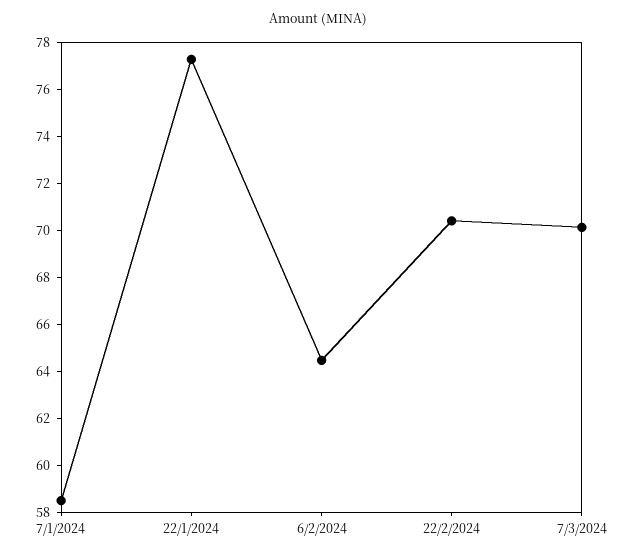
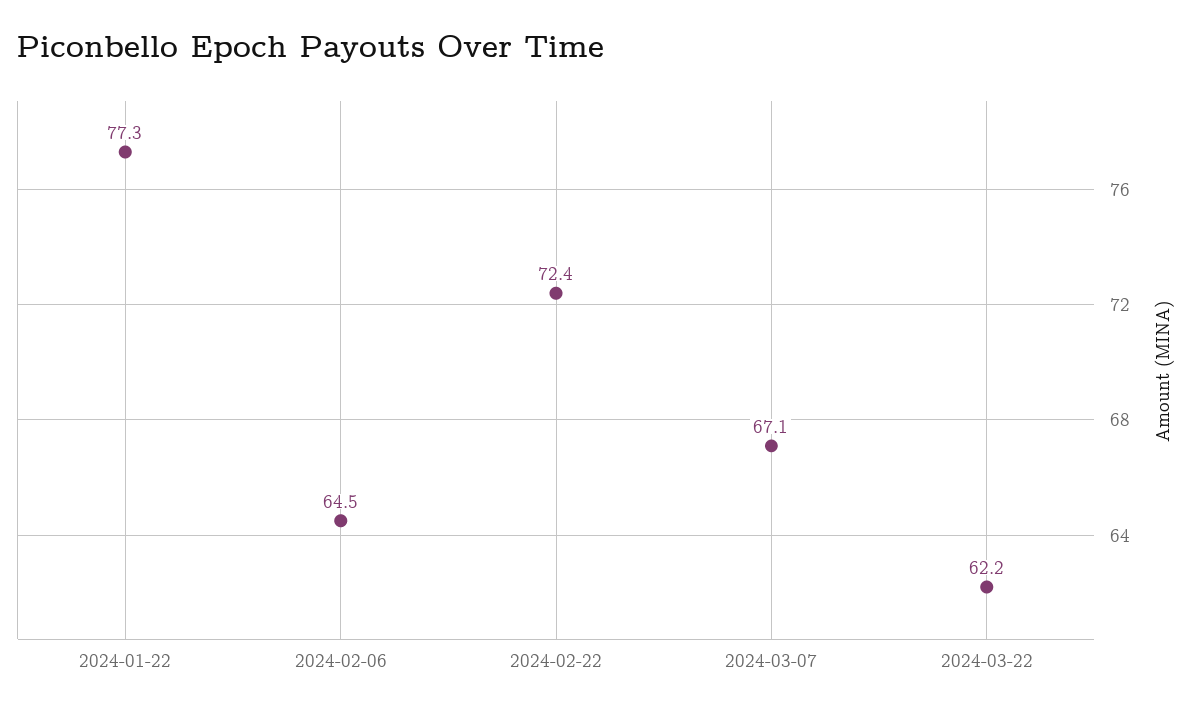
7/1/2024: 58.5 -> none
22/2/2024: 70.5 -> 72.4
7/3/2024: 70 -> 67.1
2024-03-22: none -> 62.2

